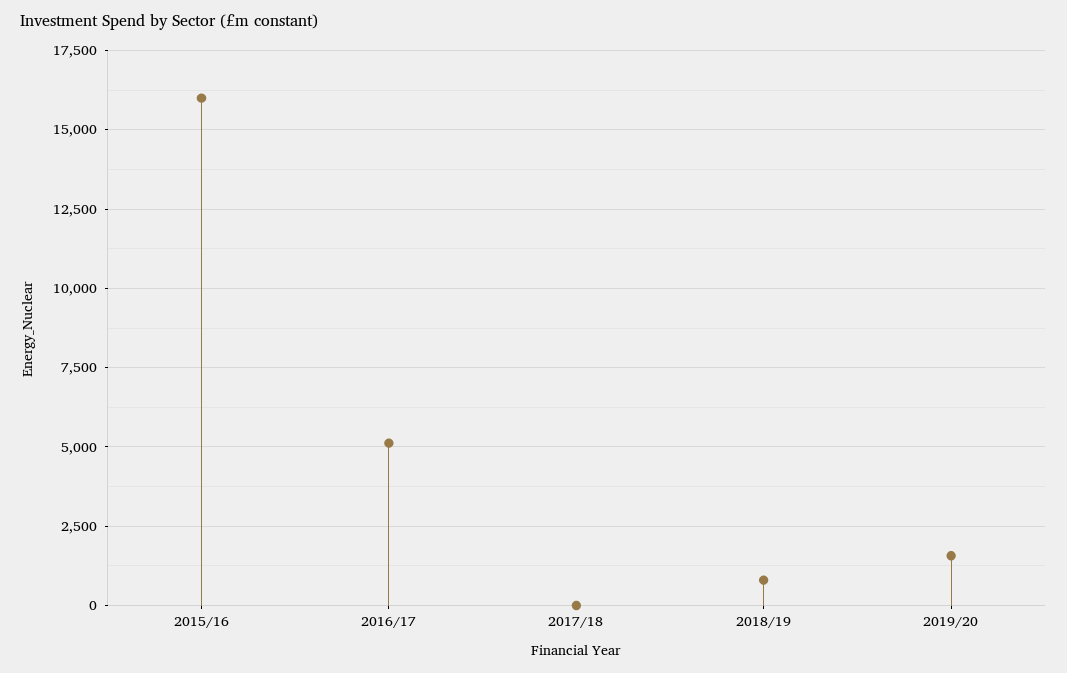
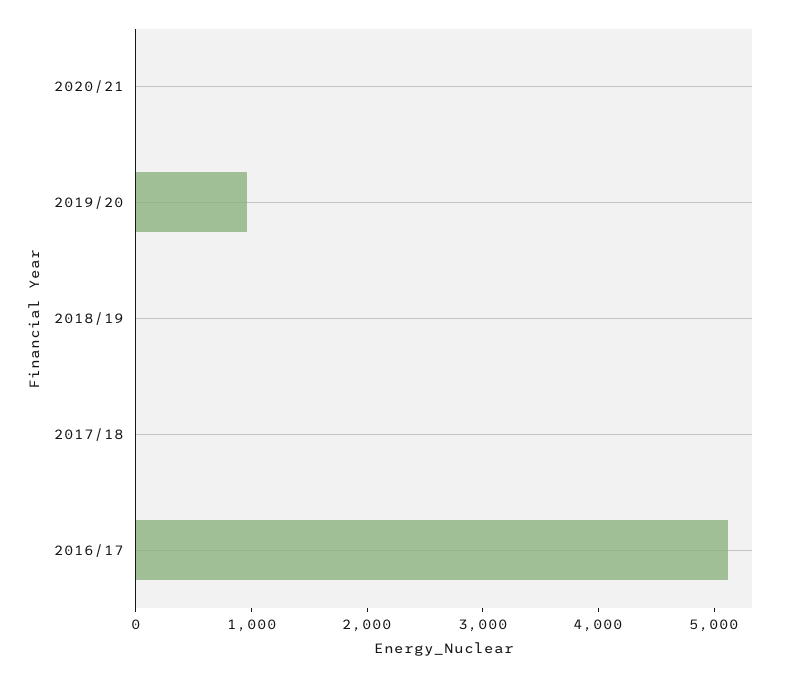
2015/16: 16000 -> none
2018/19: 750 -> 0
2019/20: 1500 -> 1000
2020/21: none -> 0

